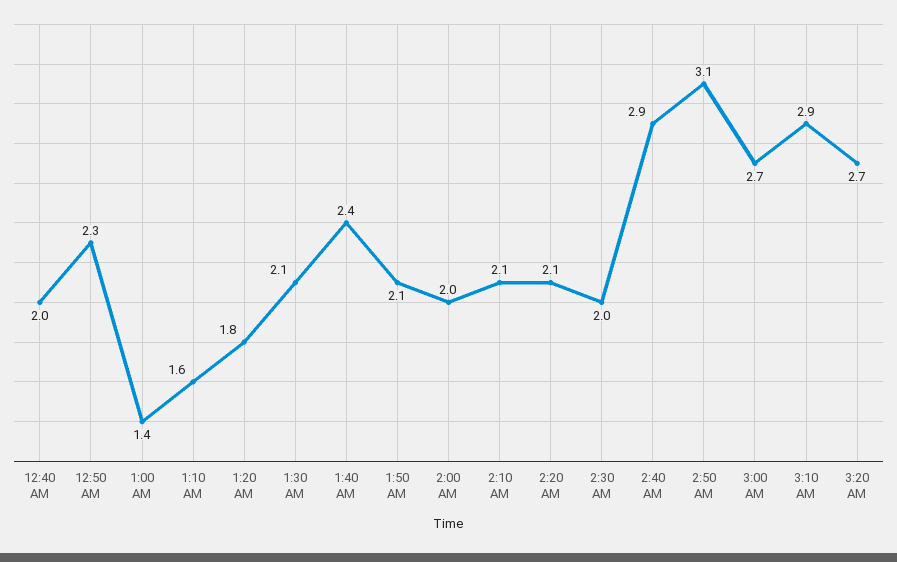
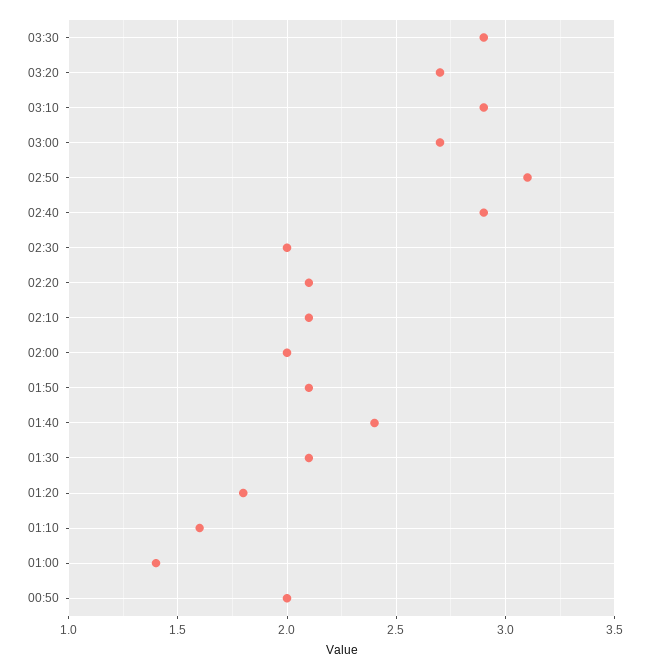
12:40 AM: 2 -> none
12:50 AM: 2.3 -> 2
03:30: none -> 2.9

